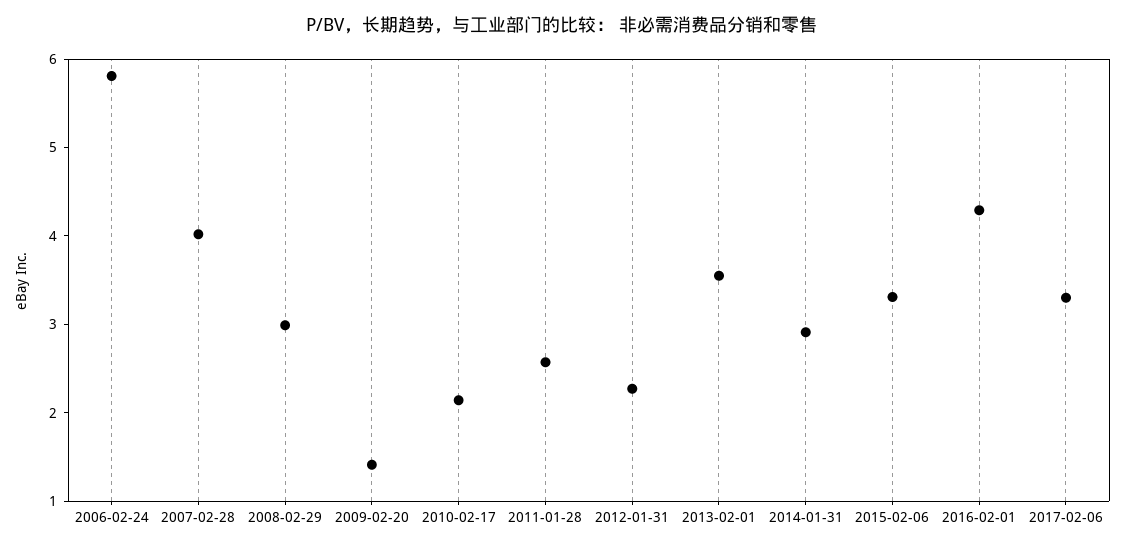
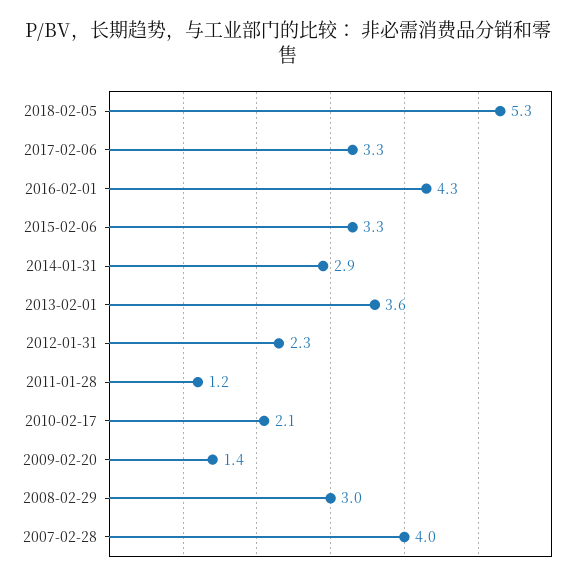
2006-02-24: 5.8 -> none
2011-01-28: 2.6 -> 1.2
2018-02-05: none -> 5.3

